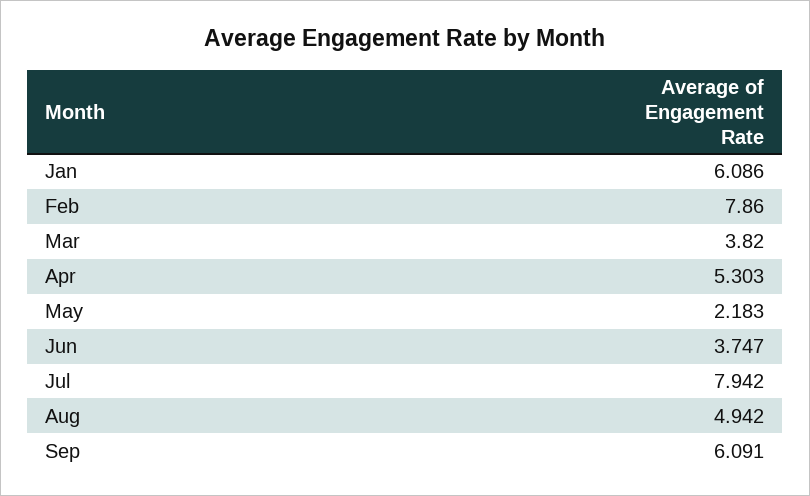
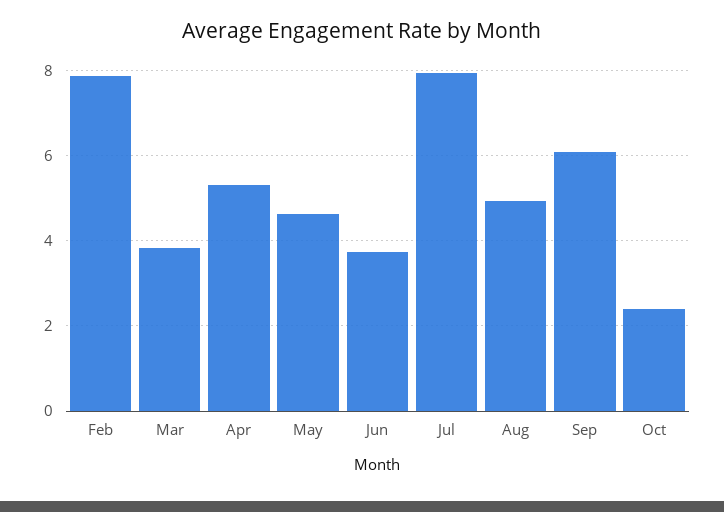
Jan: 6.086 -> none
May: 2.183 -> 4.6
Oct: none -> 2.4

